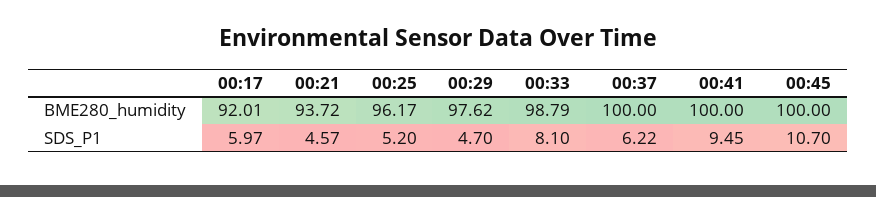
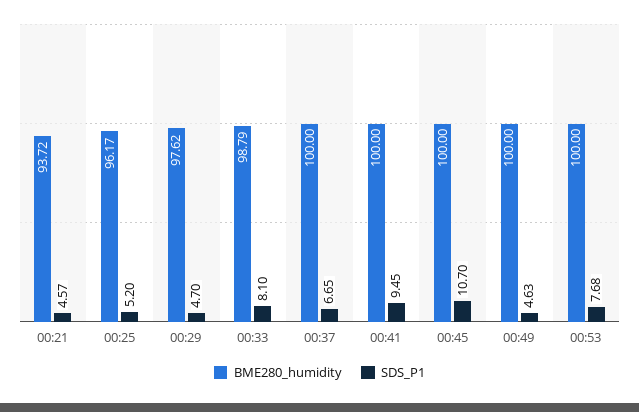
BME280_humidity, 00:17: 92.01 -> none
SDS_P1, 00:17: 5.97 -> none
SDS_P1, 00:37: 6.22 -> 6.65
BME280_humidity, 00:49: none -> 100
SDS_P1, 00:49: none -> 4.63
BME280_humidity, 00:53: none -> 100
SDS_P1, 00:53: none -> 7.68

